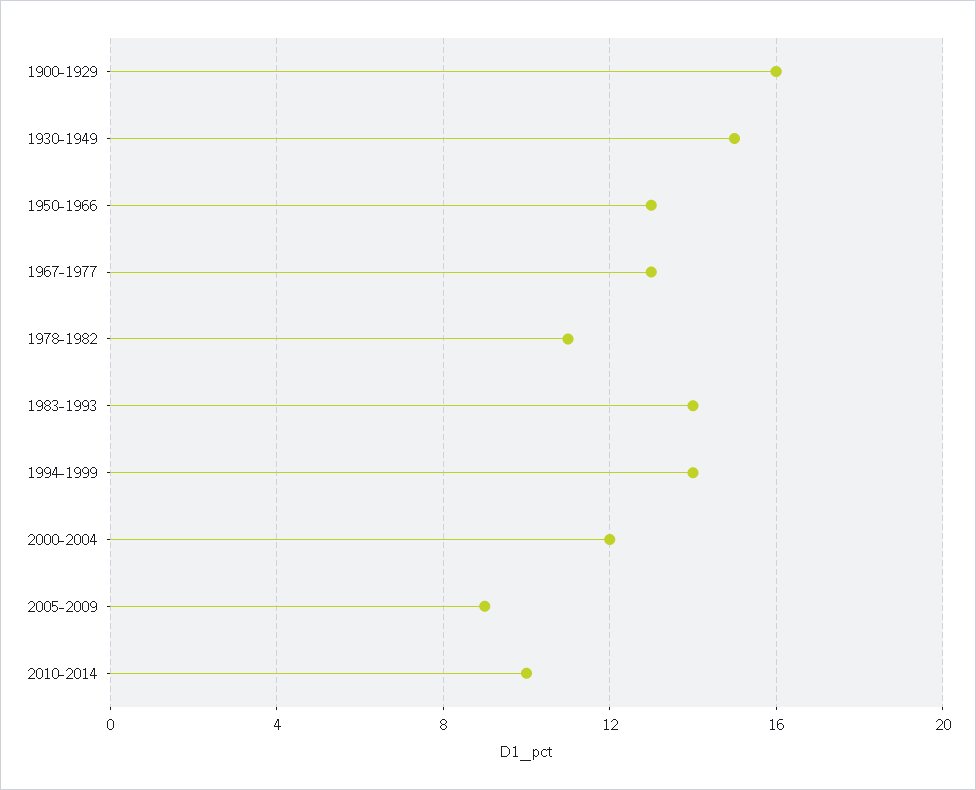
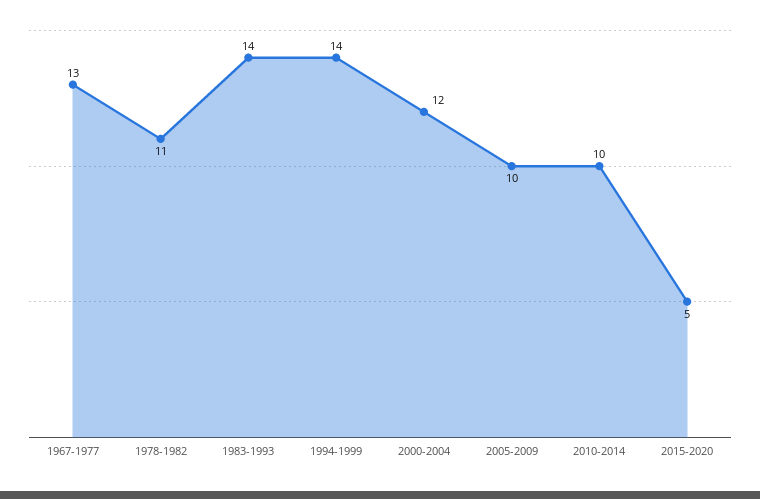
1900-1929: 16 -> none
1930-1949: 15 -> none
1950-1966: 13 -> none
2005-2009: 9 -> 10
2015-2020: none -> 5

